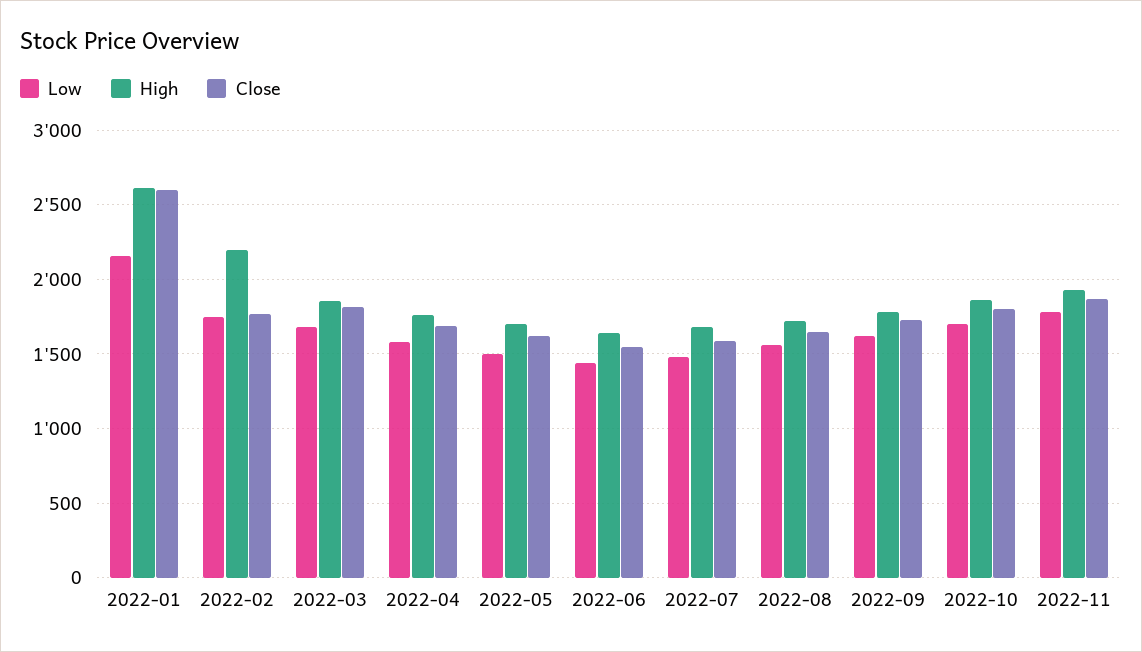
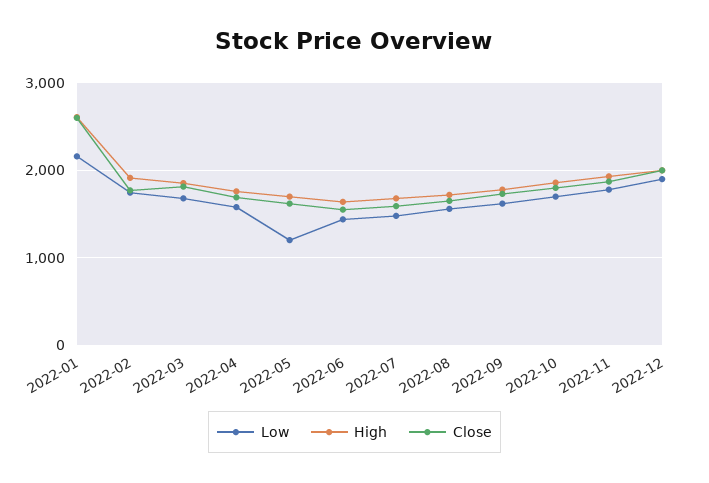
High, 2022-02: 2200 -> 1900
Low, 2022-05: 1500 -> 1200
Low, 2022-12: none -> 1900
High, 2022-12: none -> 2000
Close, 2022-12: none -> 2000

